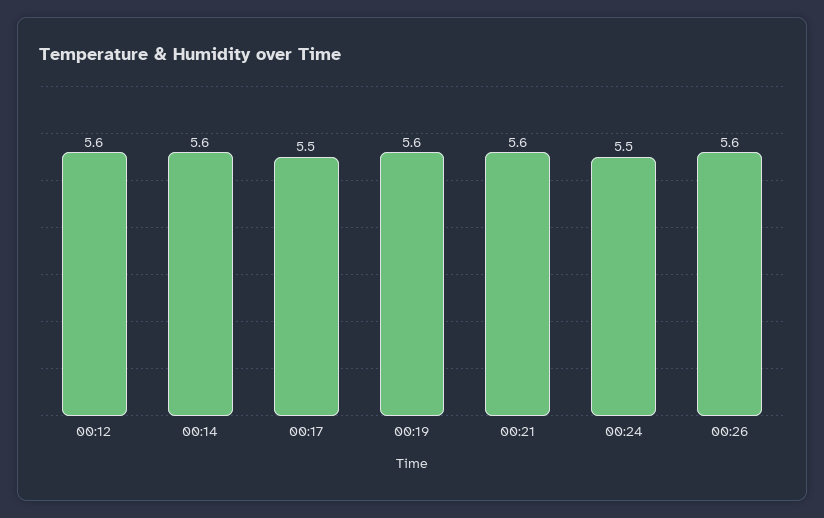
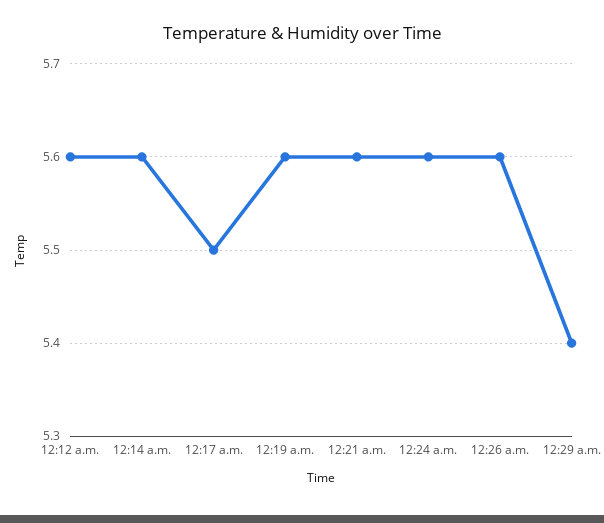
00:24: 5.5 -> 5.6
12:29 a.m.: none -> 5.4

